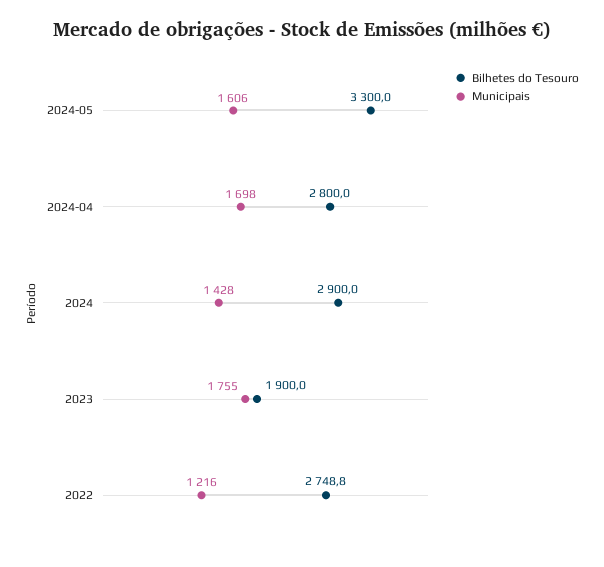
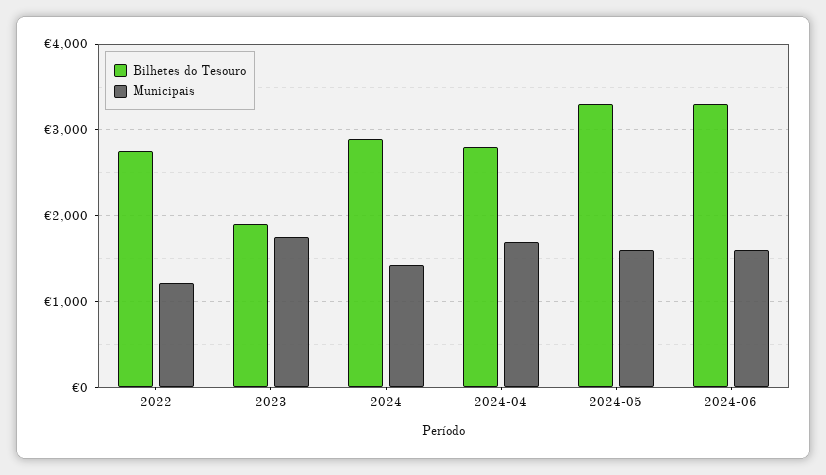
Bilhetes do Tesouro, 2024-06: none -> 3300
Municipais, 2024-06: none -> 1600

